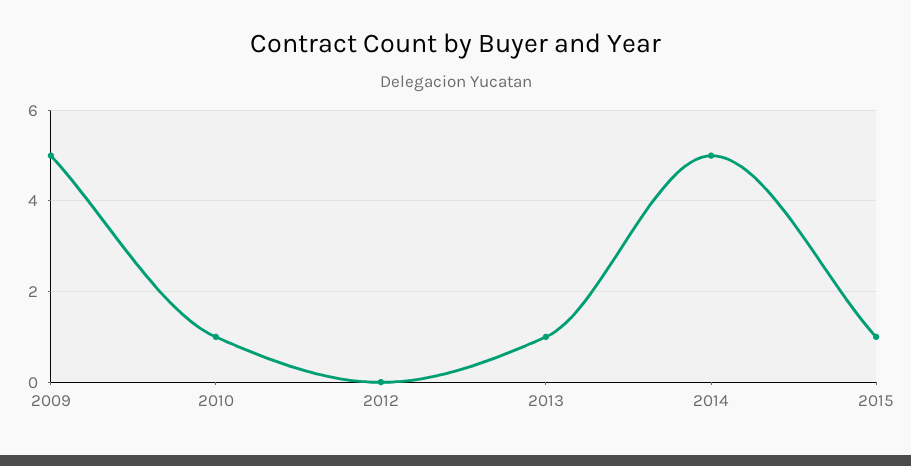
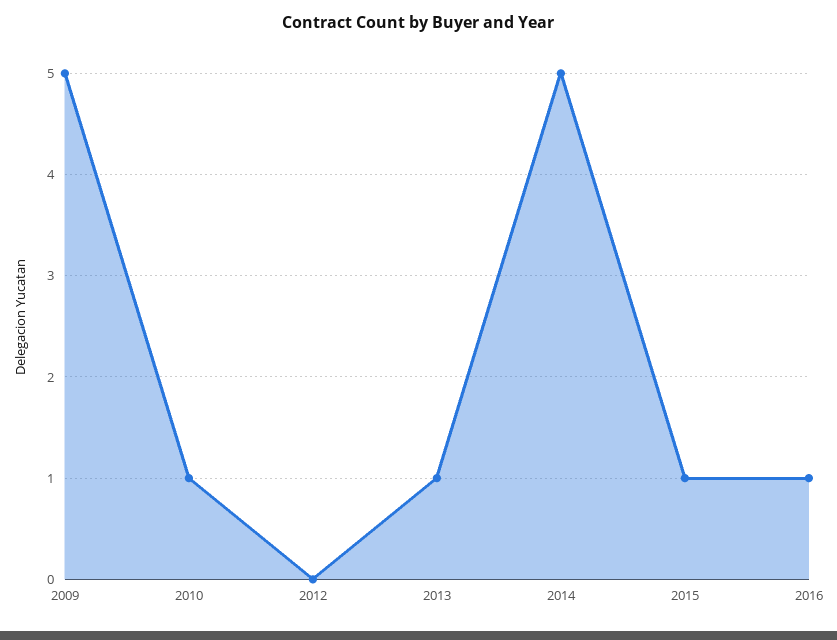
2016: none -> 1

